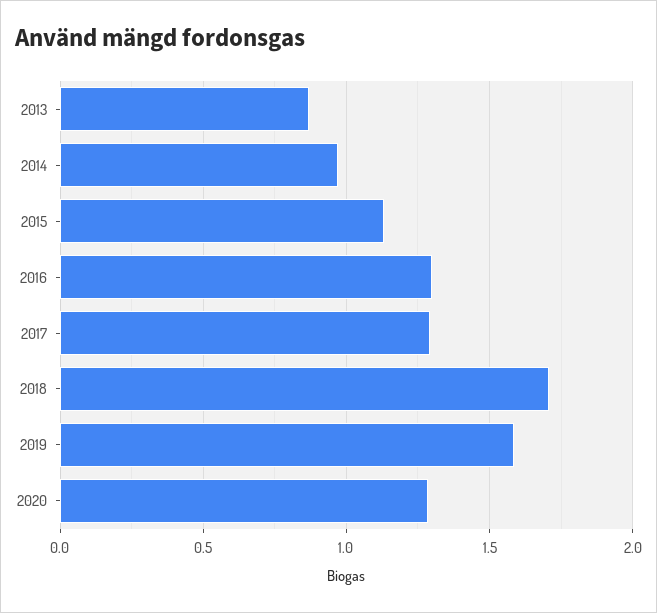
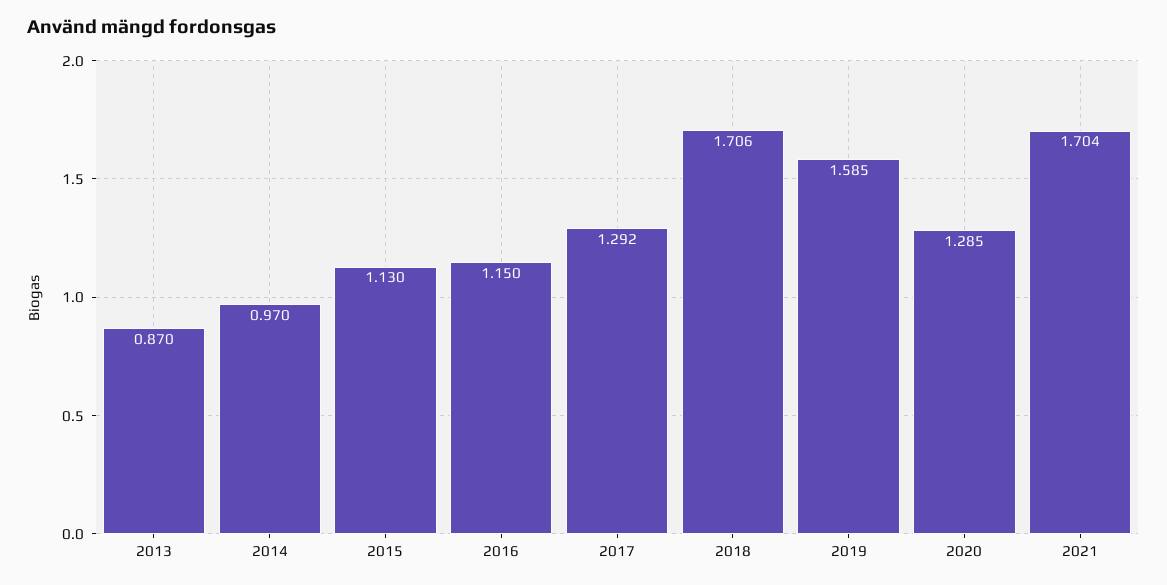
2016: 1.3 -> 1.15
2021: none -> 1.704

